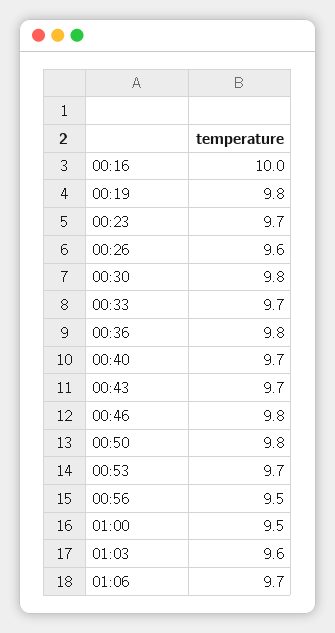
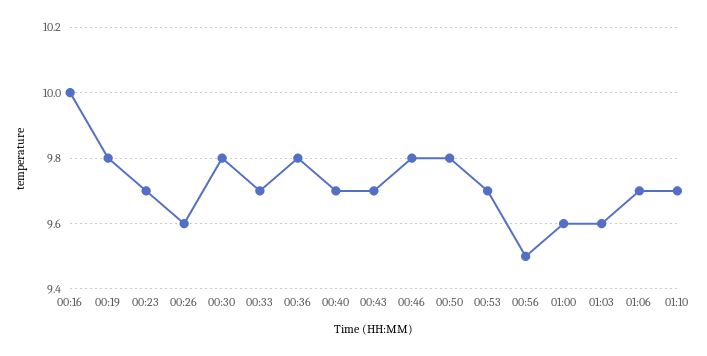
01:00: 9.5 -> 9.6
01:10: none -> 9.7

